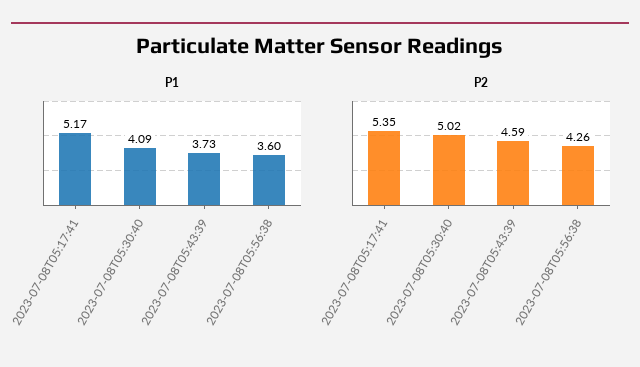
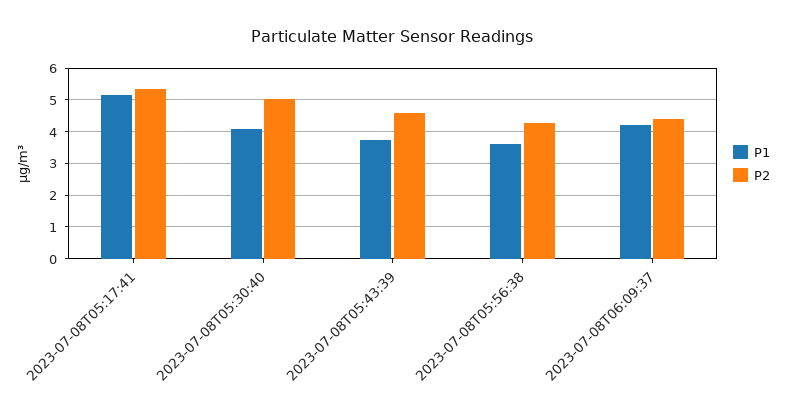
P1, 2023-07-08T06:09:37: none -> 4.2
P2, 2023-07-08T06:09:37: none -> 4.4

